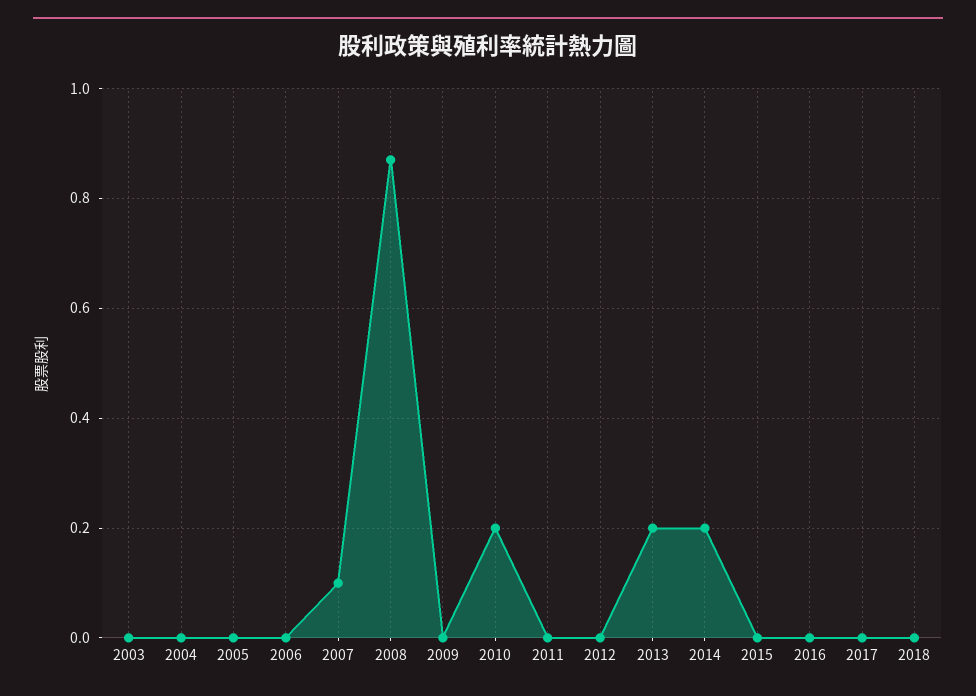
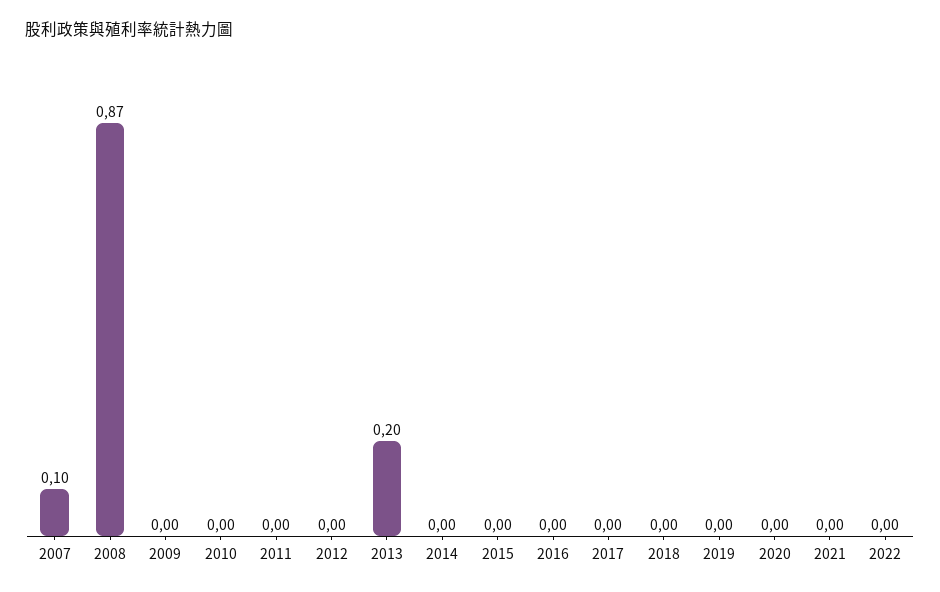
2003: 0 -> none
2004: 0 -> none
2005: 0 -> none
2006: 0 -> none
2010: 0.2 -> 0
2014: 0.2 -> 0
2019: none -> 0
2020: none -> 0
2021: none -> 0
2022: none -> 0

